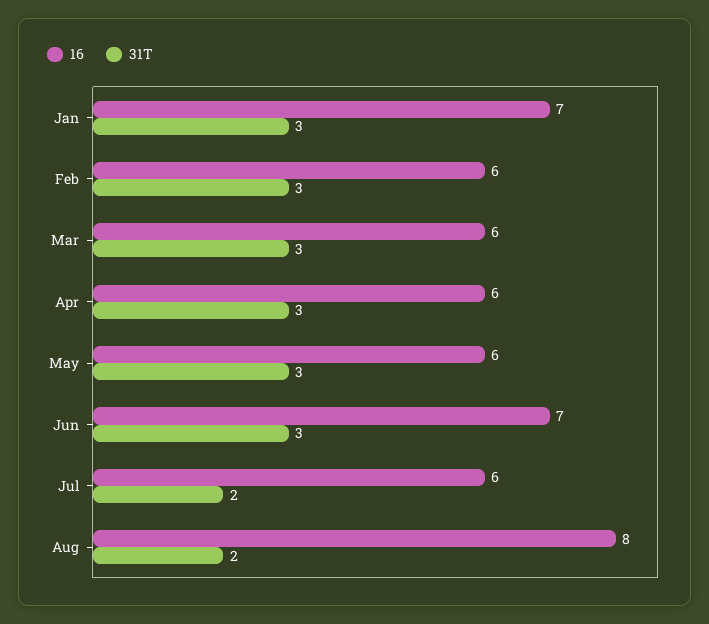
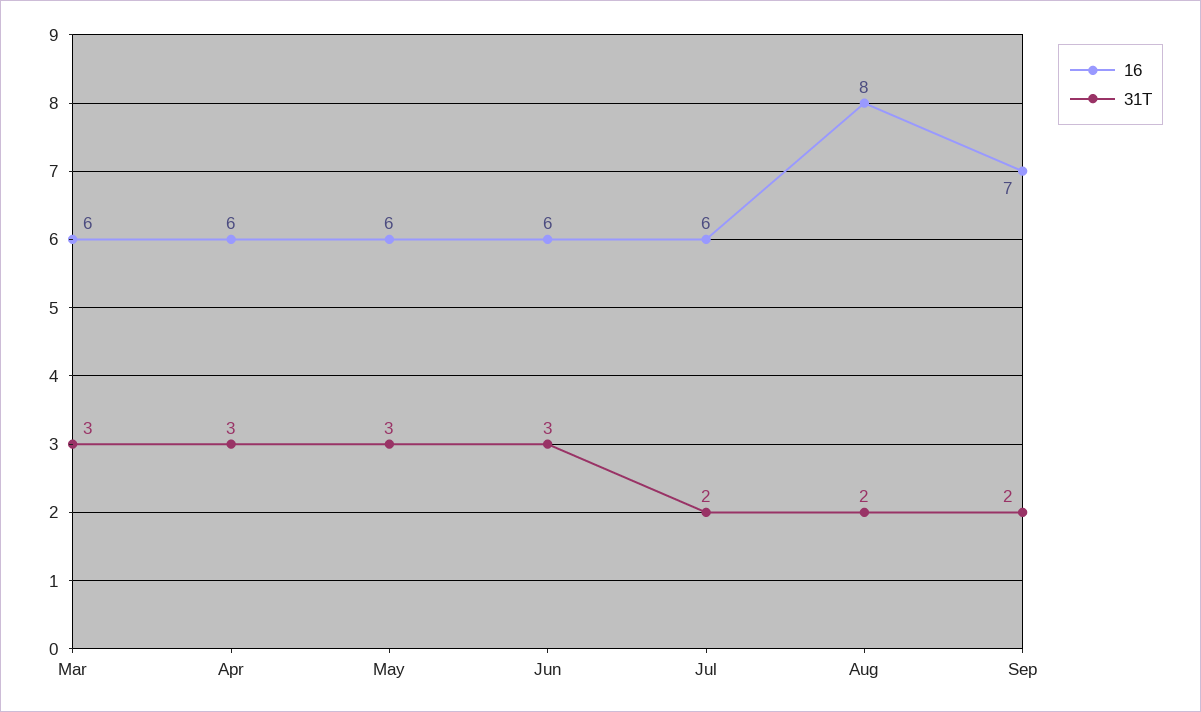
16, Jan: 7 -> none
31T, Jan: 3 -> none
16, Feb: 6 -> none
31T, Feb: 3 -> none
16, Jun: 7 -> 6
16, Sep: none -> 7
31T, Sep: none -> 2

